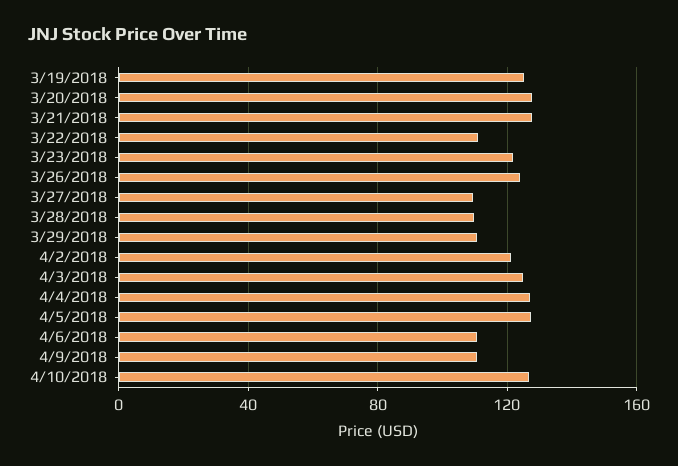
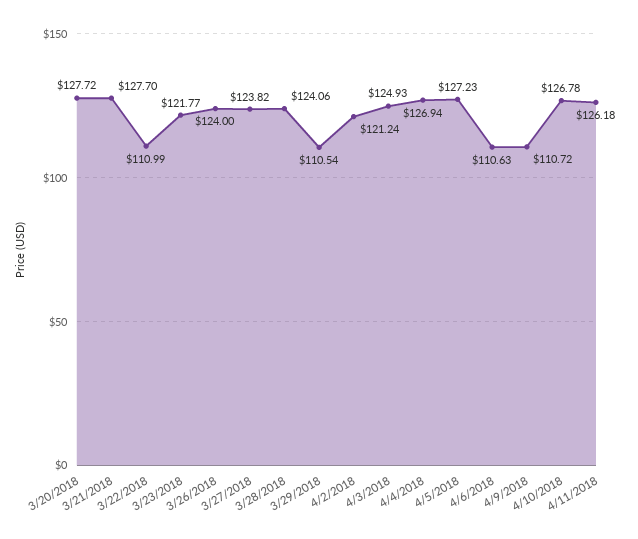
3/19/2018: 125 -> none
3/27/2018: 110 -> 123.82
3/28/2018: 110 -> 124.06
4/11/2018: none -> 126.18

